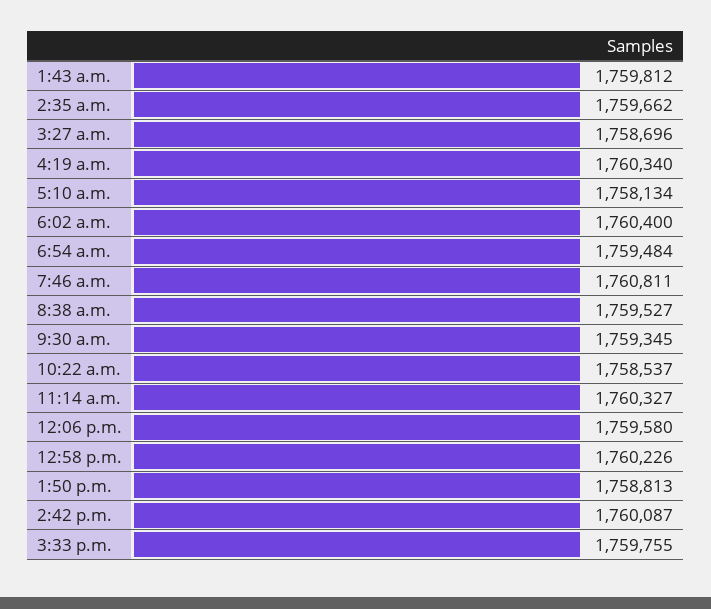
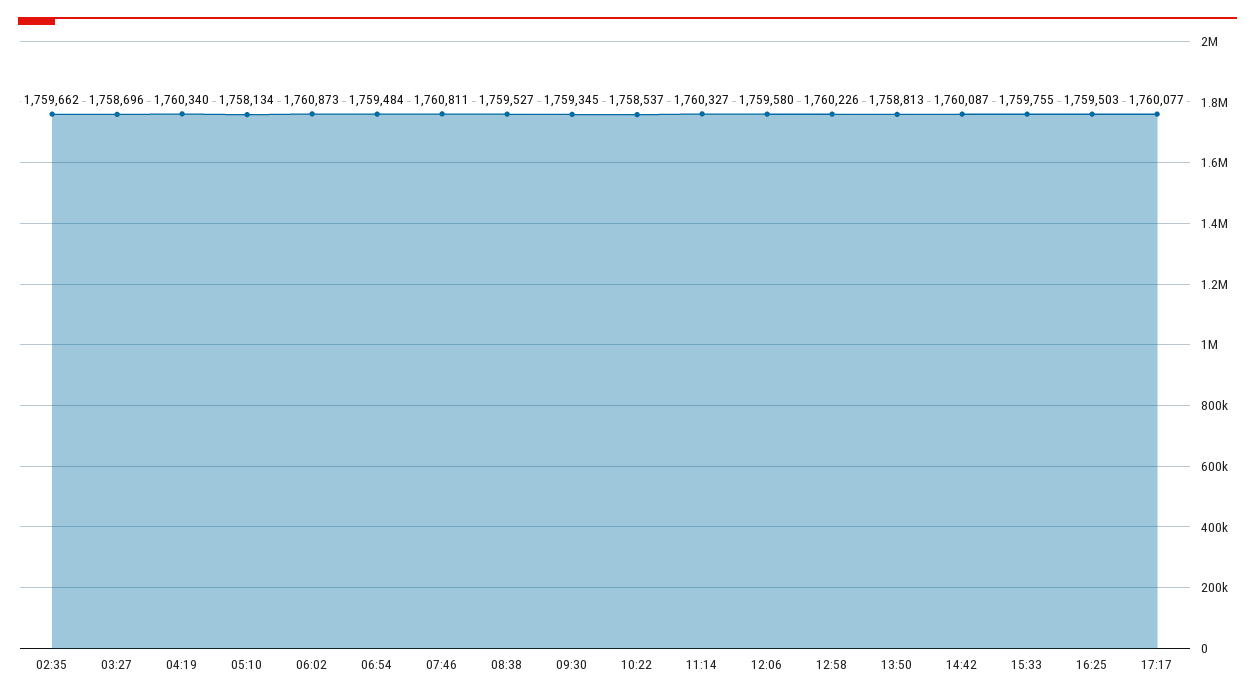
1:43 a.m.: 1759812 -> none
6:02 a.m.: 1760400 -> 1760873
16:25: none -> 1759503
17:17: none -> 1760077

